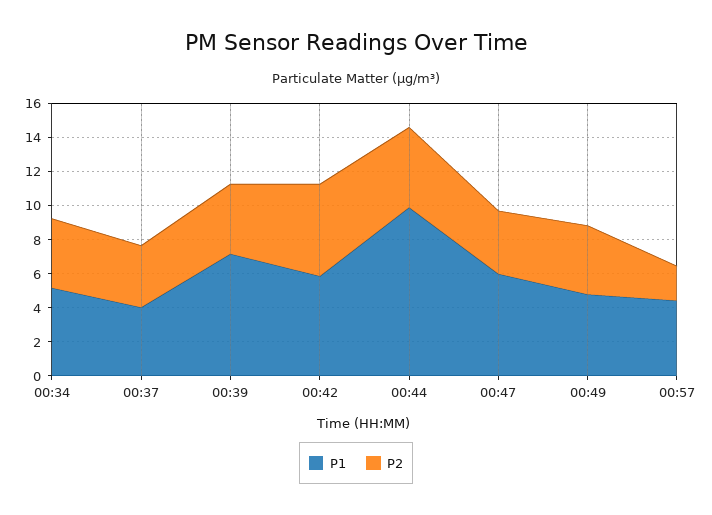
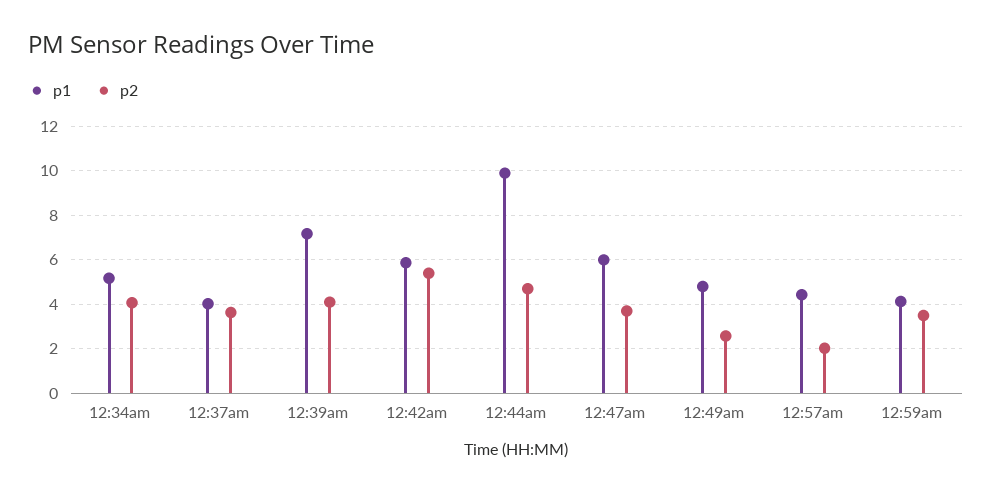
P2, 00:49: 4 -> 2.5
P1, 12:59am: none -> 4
P2, 12:59am: none -> 3.5

